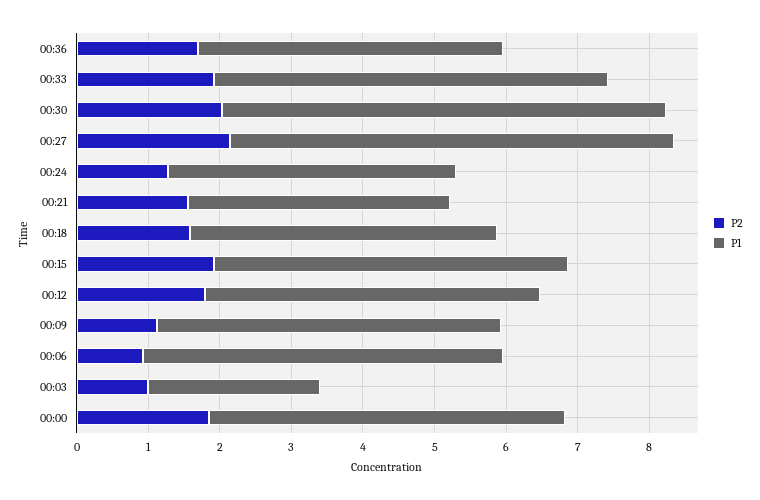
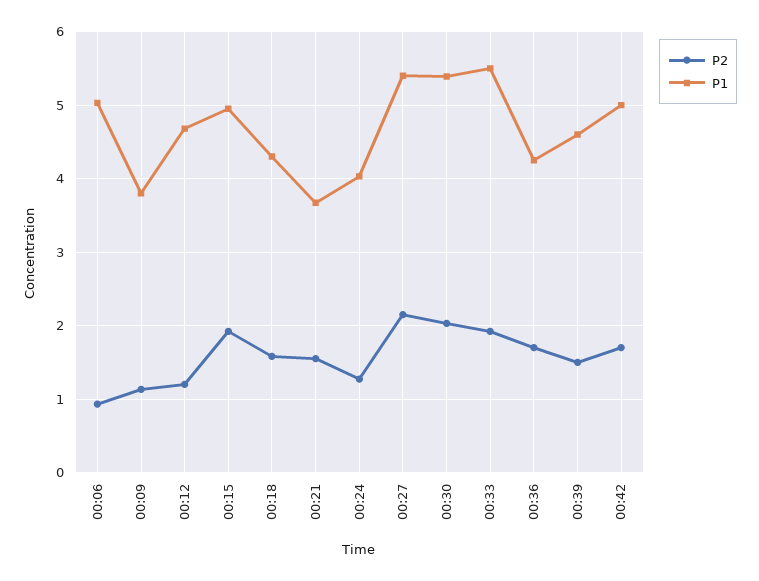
P1, 00:30: 6.2 -> 5.4
P1, 00:27: 6.2 -> 5.4
P2, 00:12: 1.8 -> 1.2
P1, 00:09: 4.8 -> 3.8
P2, 00:03: 1 -> none
P1, 00:03: 2.4 -> none
P2, 00:00: 1.8 -> none
P1, 00:00: 5 -> none
P2, 00:39: none -> 1.5
P1, 00:39: none -> 4.6
P2, 00:42: none -> 1.7
P1, 00:42: none -> 5

